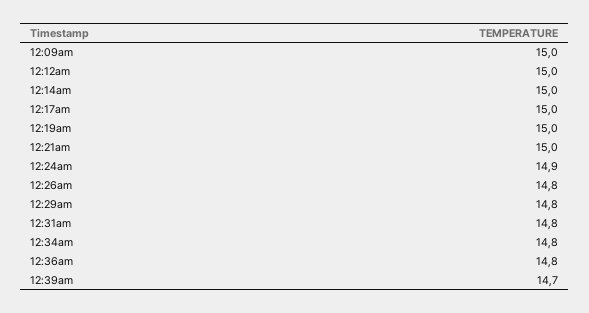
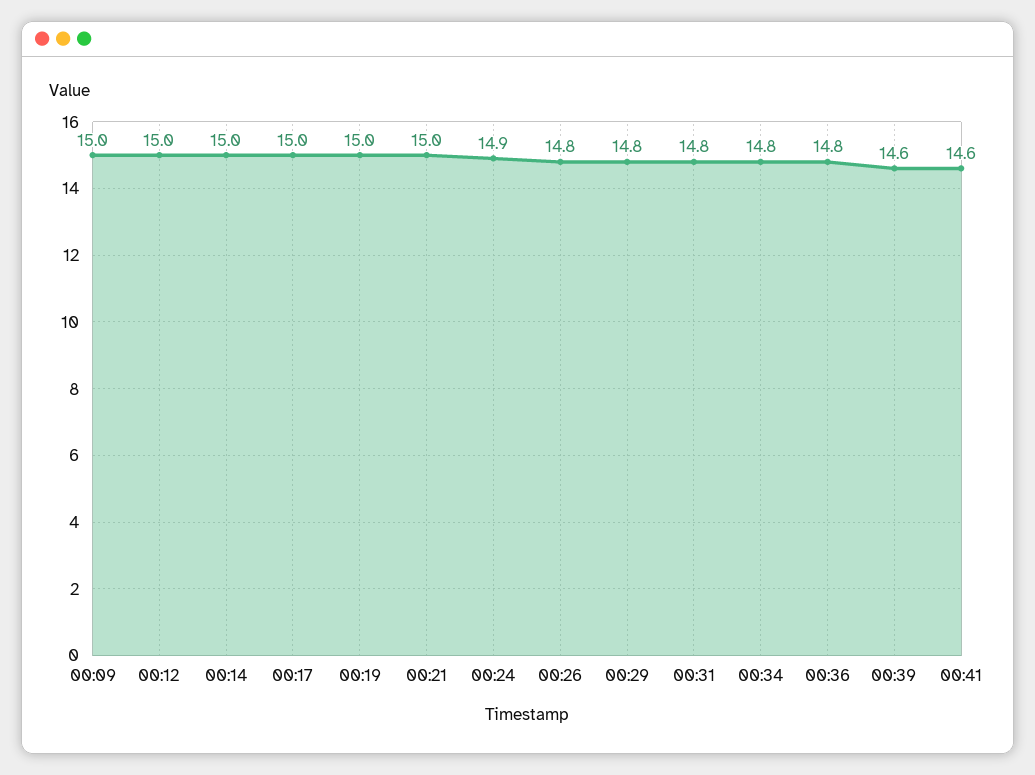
12:39am: 14.7 -> 14.6
00:41: none -> 14.6

